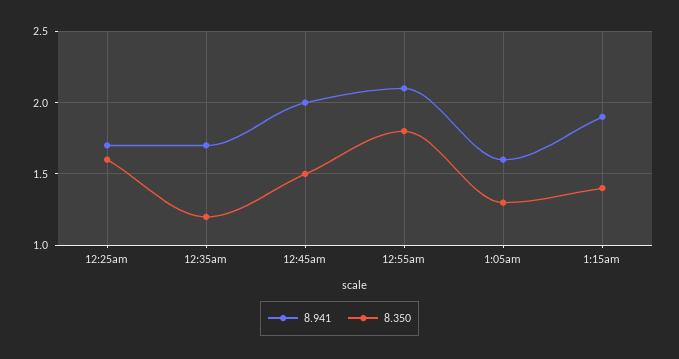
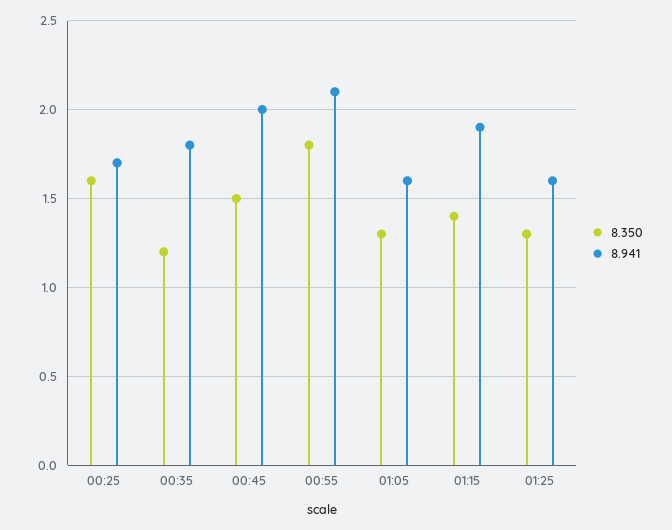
8.941, 12:35am: 1.7 -> 1.8
8.350, 01:25: none -> 1.3
8.941, 01:25: none -> 1.6

